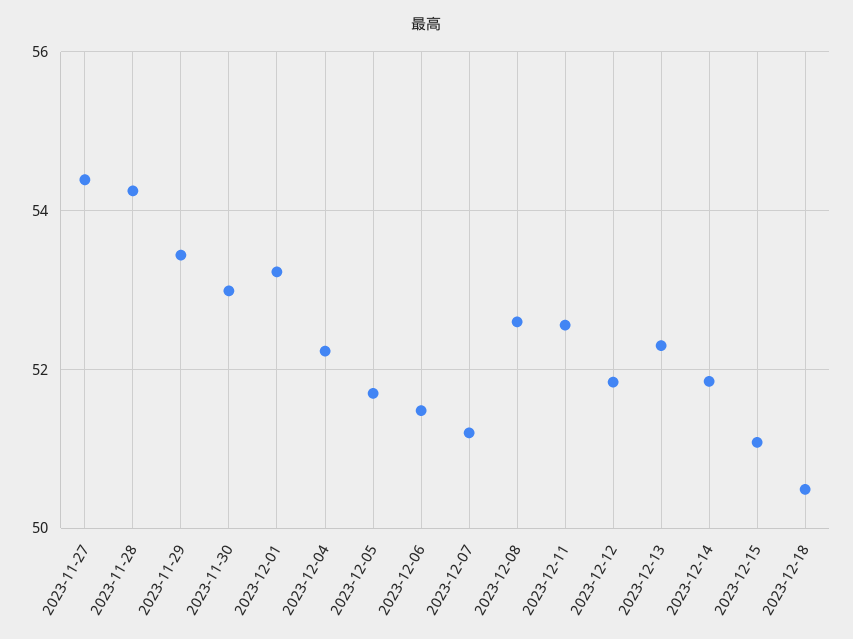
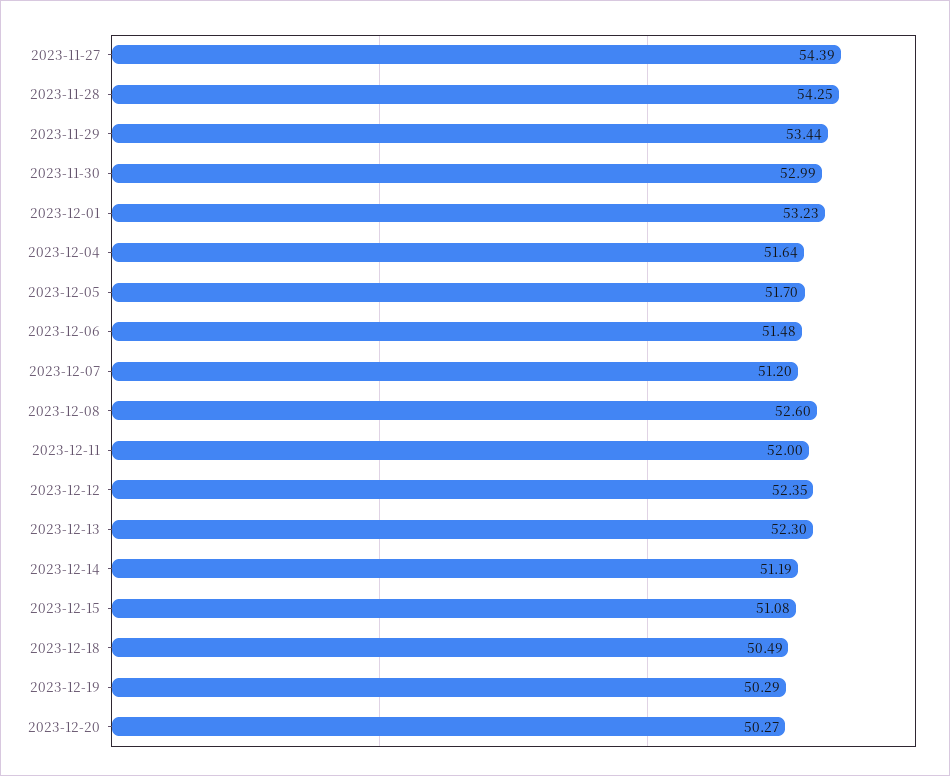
2023-12-04: 52.2 -> 51.64
2023-12-11: 52.6 -> 52
2023-12-12: 51.8 -> 52.35
2023-12-14: 51.8 -> 51.19
2023-12-19: none -> 50.29
2023-12-20: none -> 50.27

